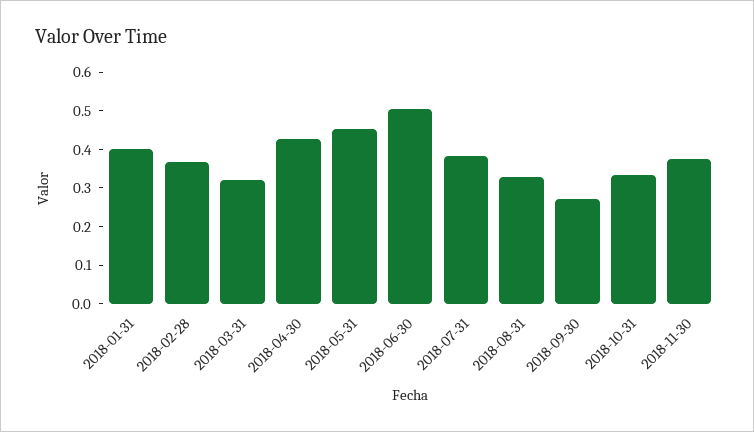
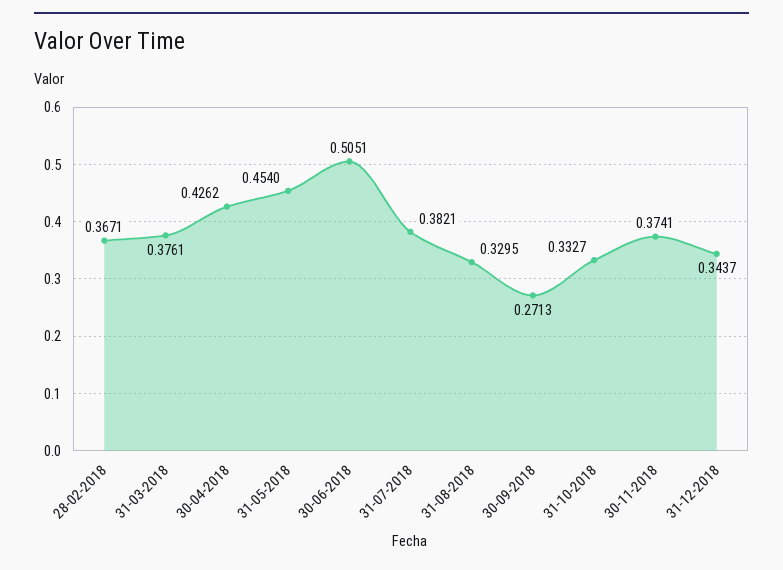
2018-01-31: 0.4 -> none
2018-03-31: 0.325 -> 0.3761
31-12-2018: none -> 0.3437

